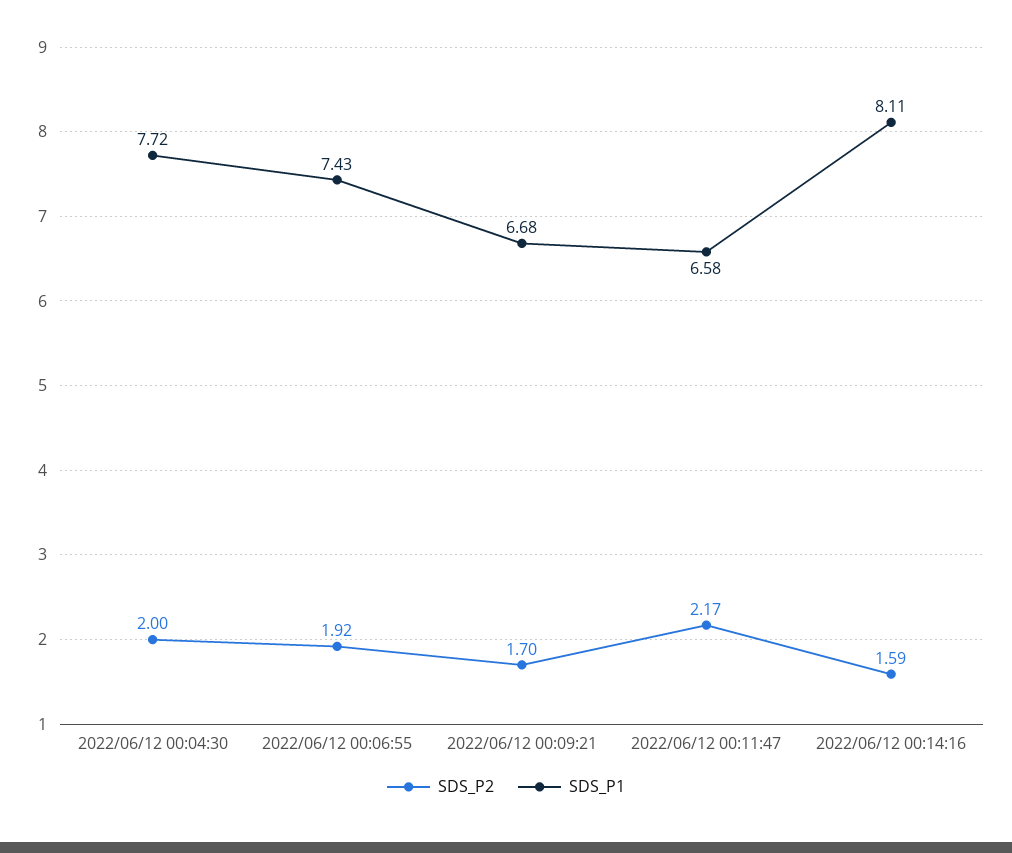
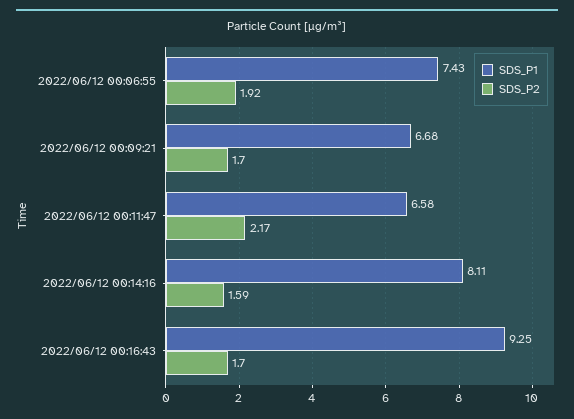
SDS_P2, 2022/06/12 00:04:30: 2 -> none
SDS_P1, 2022/06/12 00:04:30: 7.72 -> none
SDS_P1, 2022/06/12 00:16:43: none -> 9.25
SDS_P2, 2022/06/12 00:16:43: none -> 1.7

